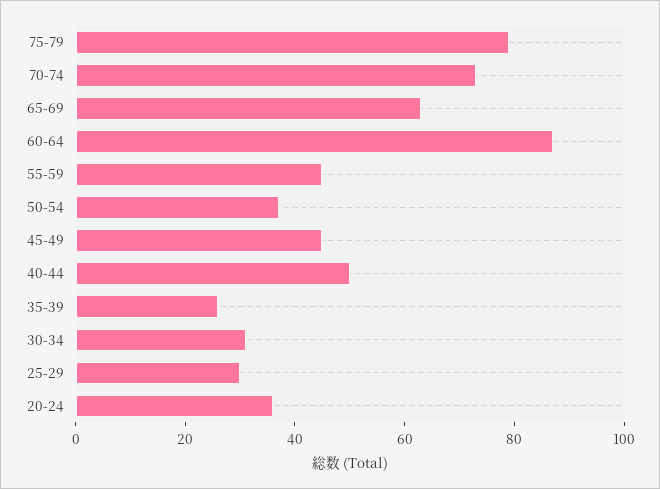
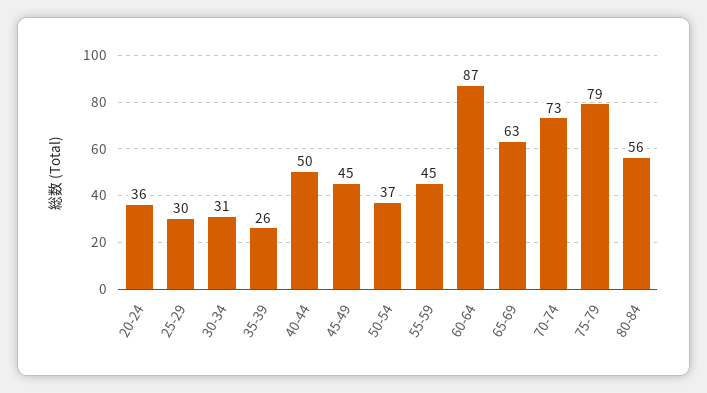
80-84: none -> 56

